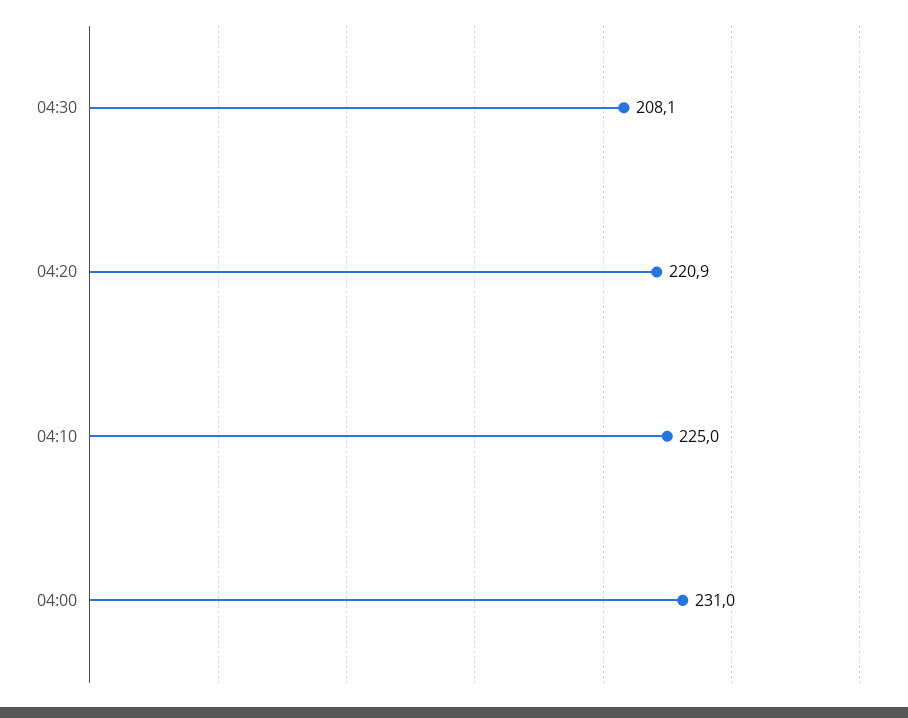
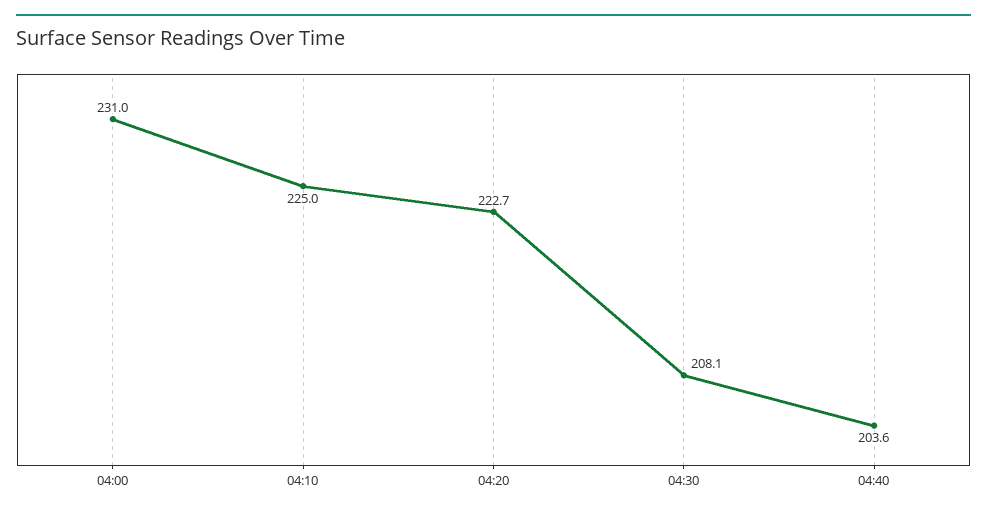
04:20: 220.9 -> 222.7
04:40: none -> 203.6

